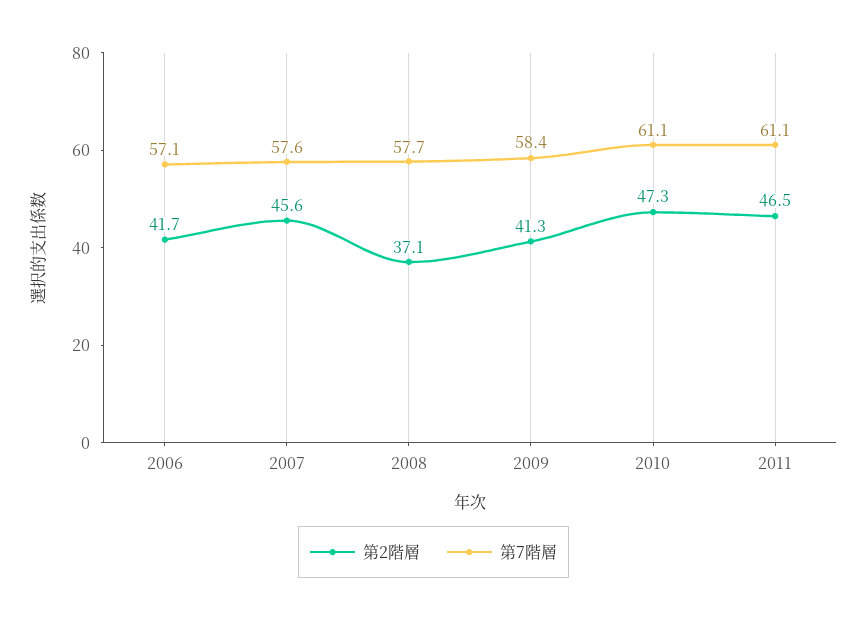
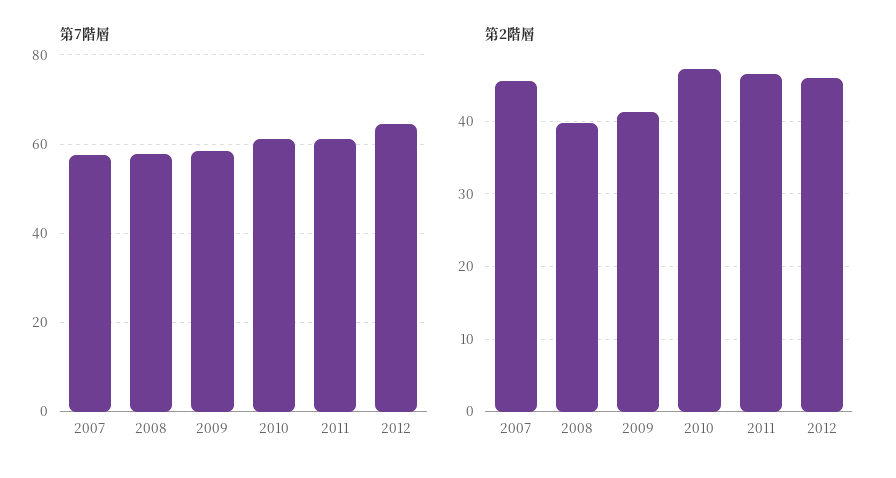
第2階層, 2006: 41.7 -> none
第7階層, 2006: 57.1 -> none
第2階層, 2008: 37.1 -> 40
第7階層, 2012: none -> 64
第2階層, 2012: none -> 46

